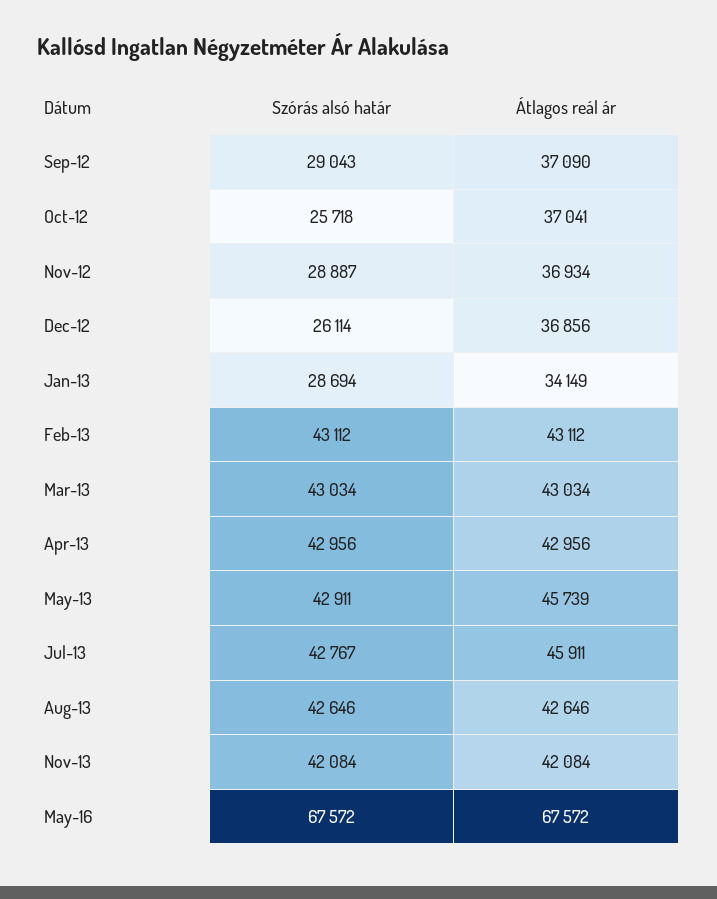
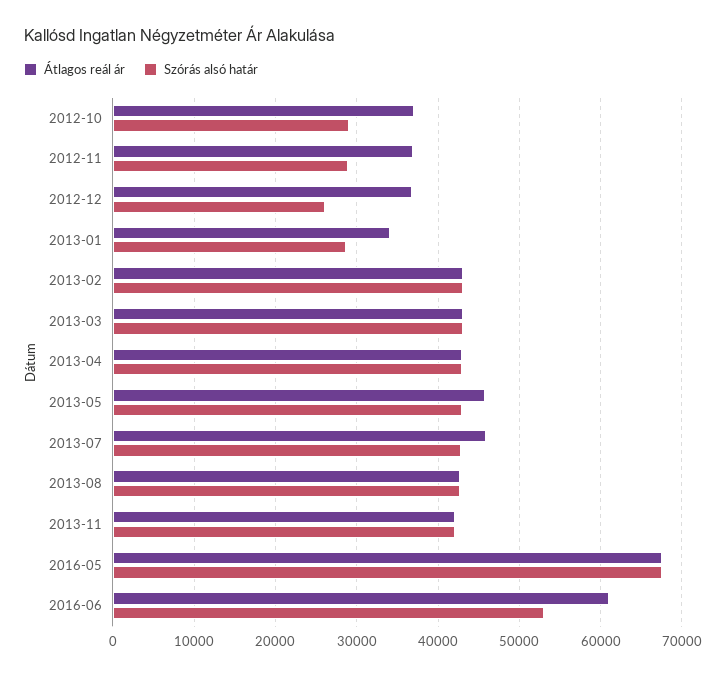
Szórás alsó határ, Sep-12: 29043 -> none
Átlagos reál ár, Sep-12: 37090 -> none
Szórás alsó határ, Oct-12: 25718 -> 29000
Átlagos reál ár, 2016-06: none -> 61000
Szórás alsó határ, 2016-06: none -> 53000

